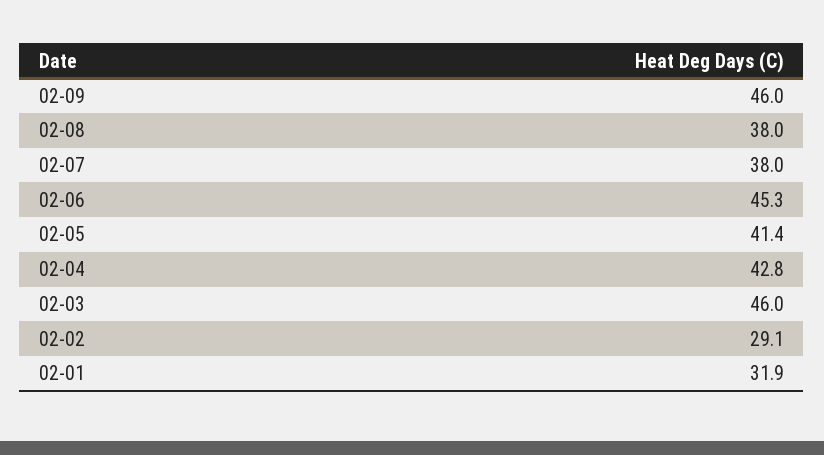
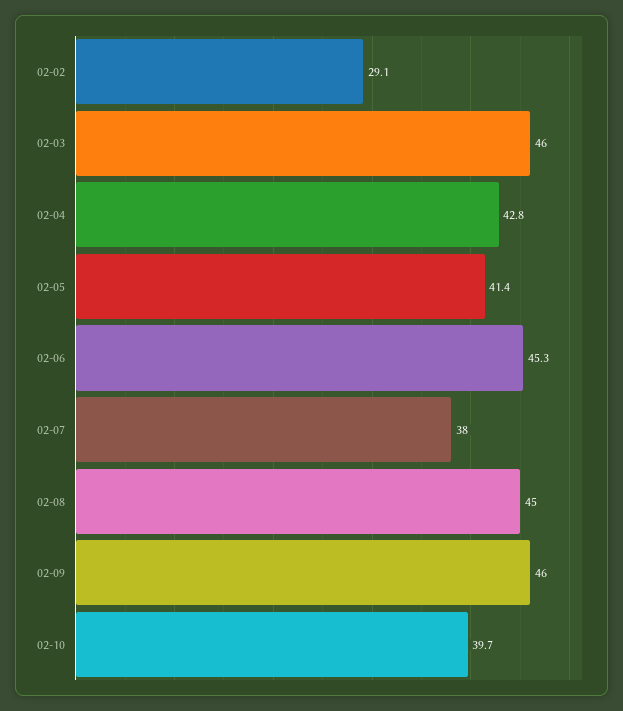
02-08: 38 -> 45
02-01: 31.9 -> none
02-10: none -> 39.7

